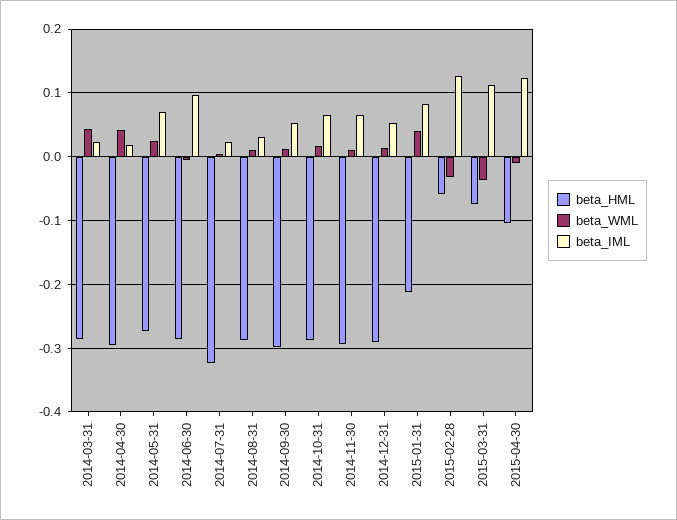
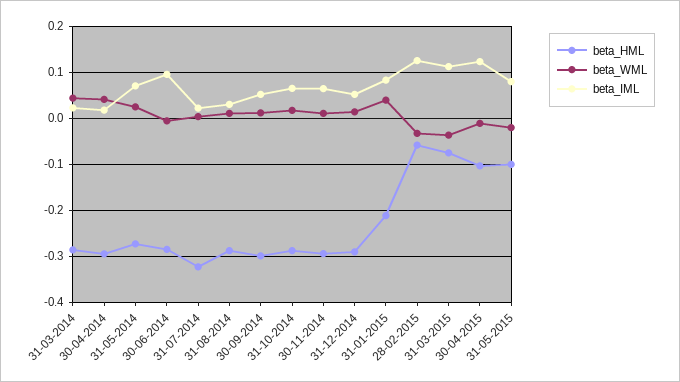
beta_HML, 31-05-2015: none -> -0.1
beta_WML, 31-05-2015: none -> -0.02
beta_IML, 31-05-2015: none -> 0.08

